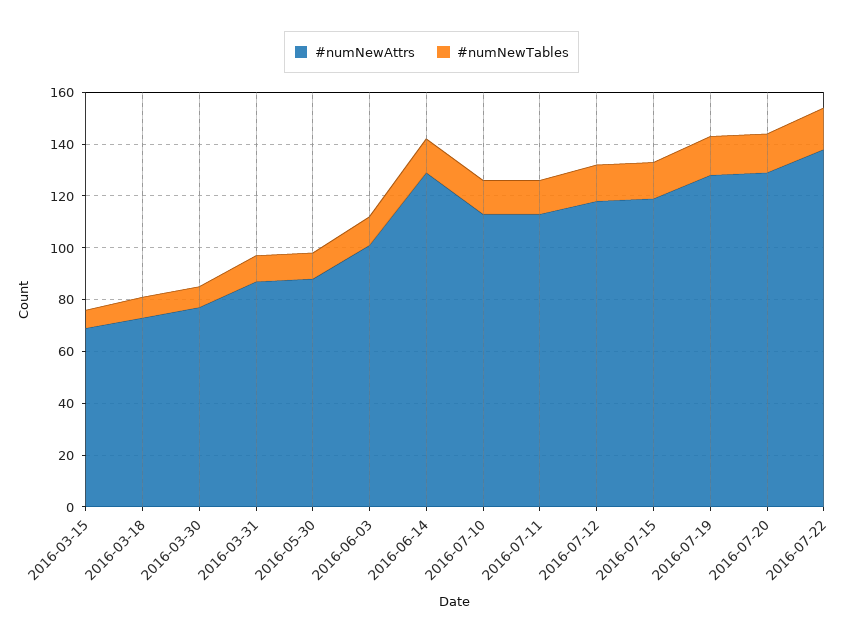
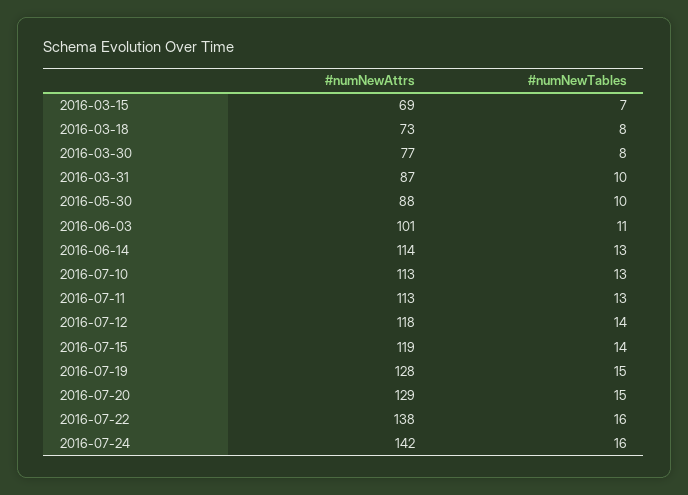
#numNewAttrs, 2016-06-14: 130 -> 114
#numNewAttrs, 2016-07-24: none -> 142
#numNewTables, 2016-07-24: none -> 16

